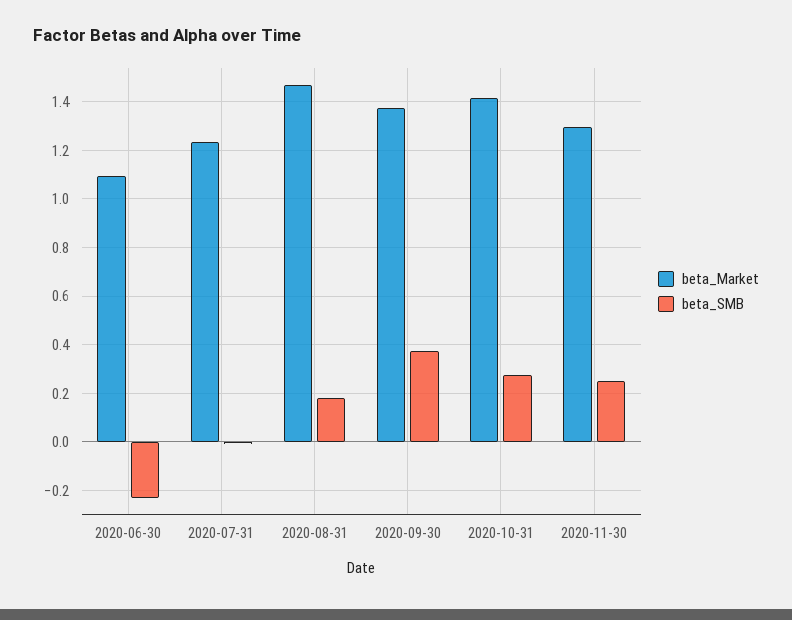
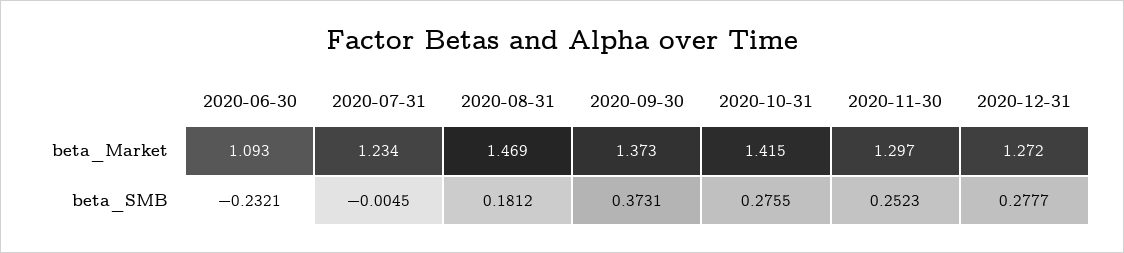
beta_Market, 2020-12-31: none -> 1.272
beta_SMB, 2020-12-31: none -> 0.2777

